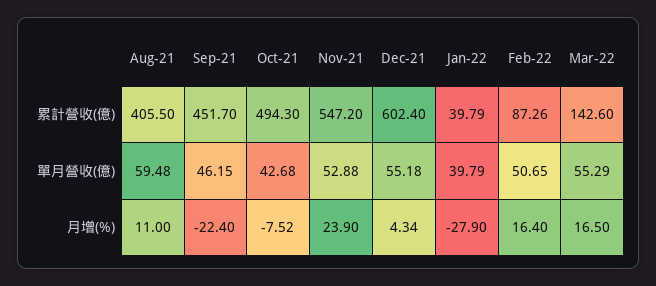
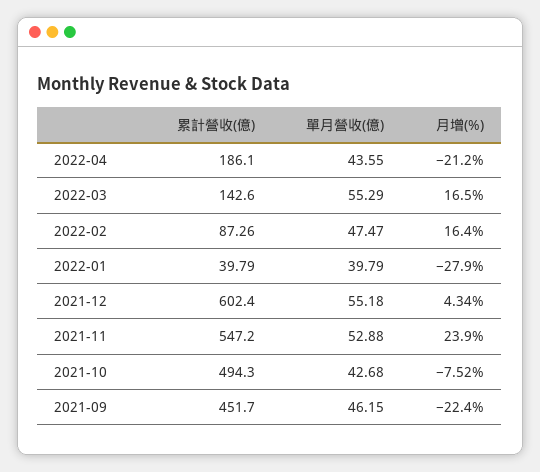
Aug-21, 累計營收(億): 405.5 -> none
Aug-21, 單月營收(億): 59.48 -> none
Feb-22, 單月營收(億): 50.65 -> 47.47
Aug-21, 月增(%): 11 -> none
2022-04, 累計營收(億): none -> 186.1
2022-04, 單月營收(億): none -> 43.55
2022-04, 月增(%): none -> -21.2

